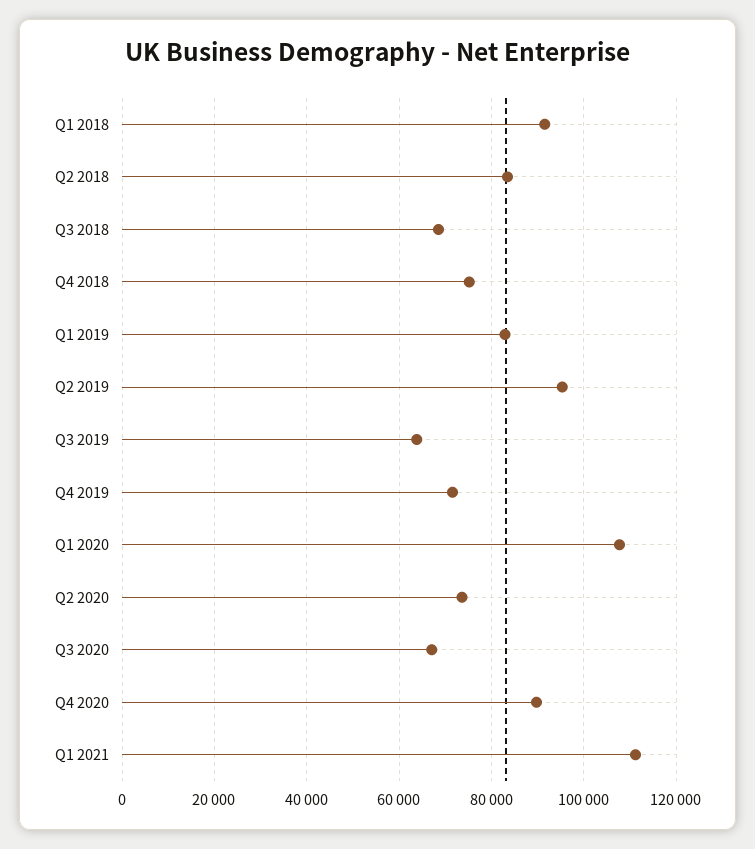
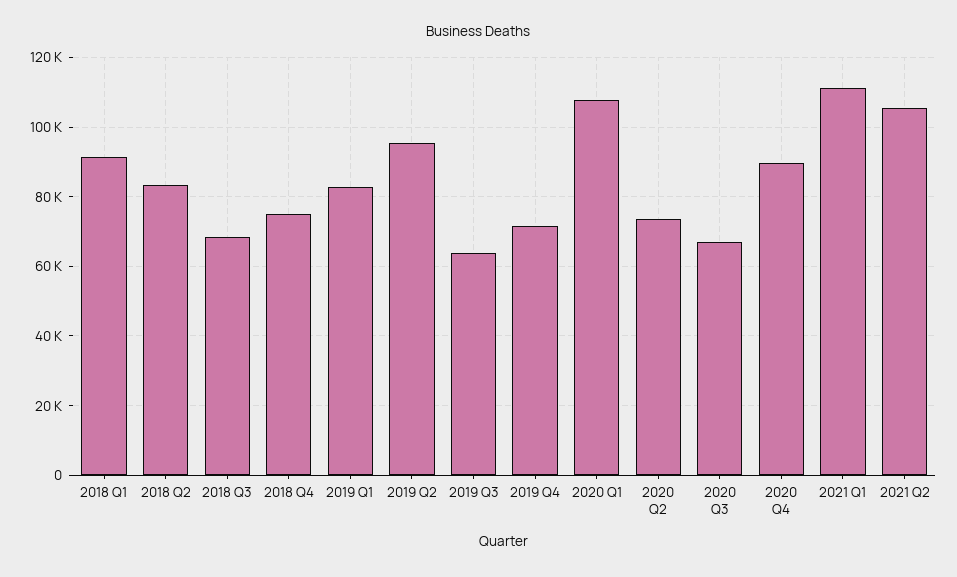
2021 Q2: none -> 106000

